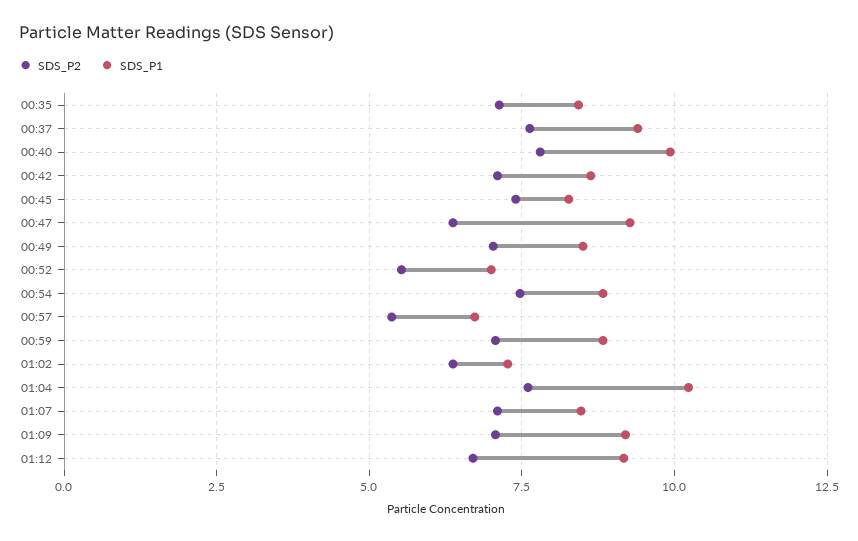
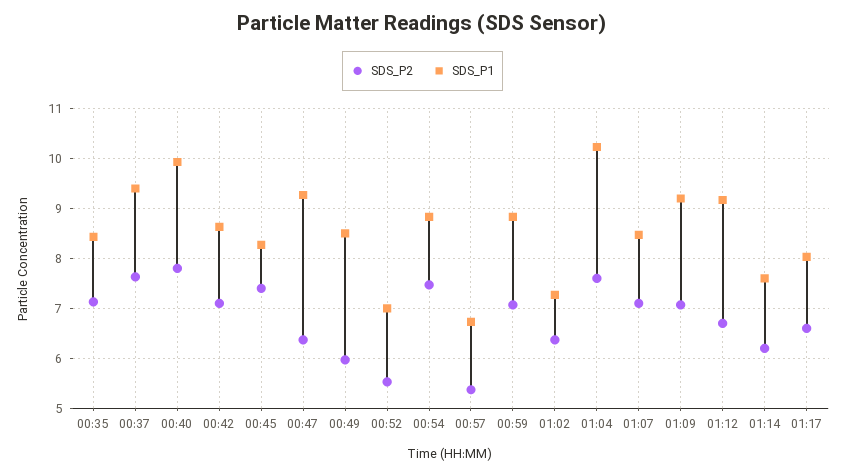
SDS_P2, 00:49: 7 -> 6
SDS_P2, 01:14: none -> 6.2
SDS_P1, 01:14: none -> 7.6
SDS_P2, 01:17: none -> 6.6
SDS_P1, 01:17: none -> 8

